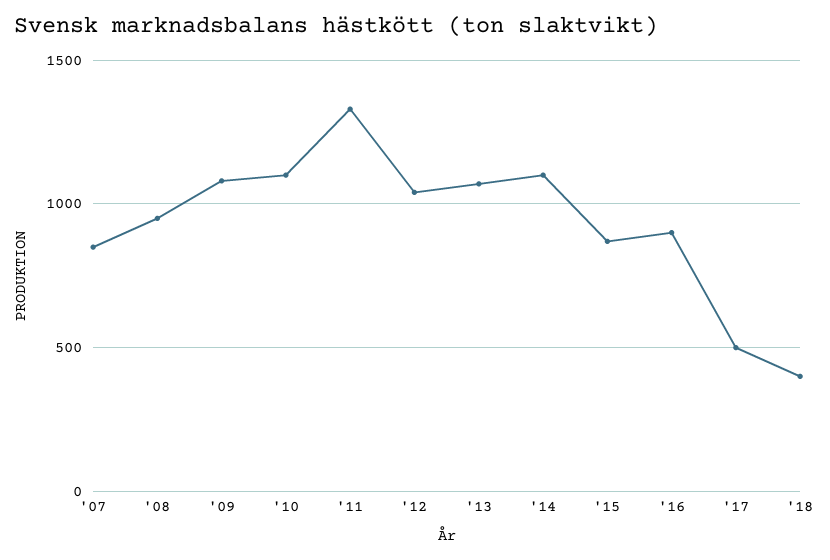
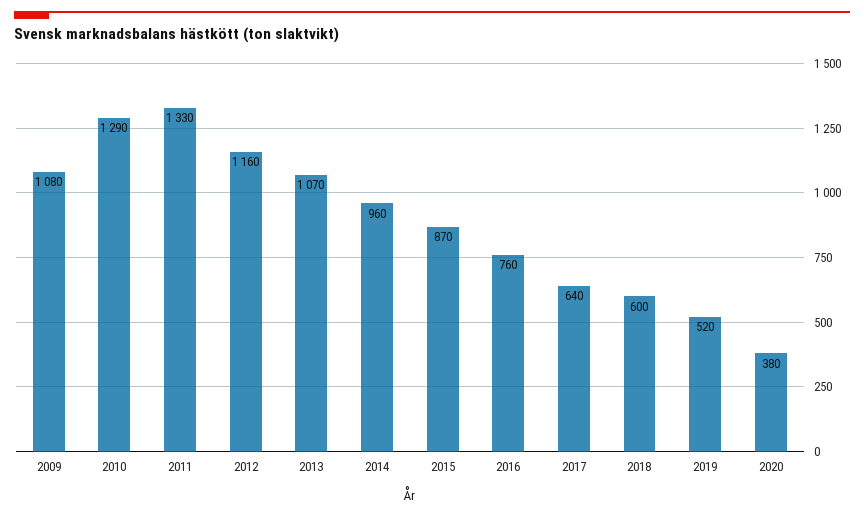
'07: 850 -> none
'08: 950 -> none
'10: 1100 -> 1290
'12: 1050 -> 1160
'14: 1100 -> 960
'16: 900 -> 760
'17: 500 -> 640
'18: 400 -> 600
2019: none -> 520
2020: none -> 380

